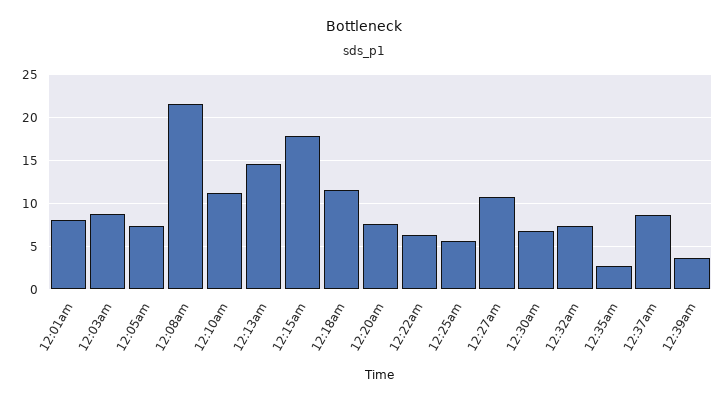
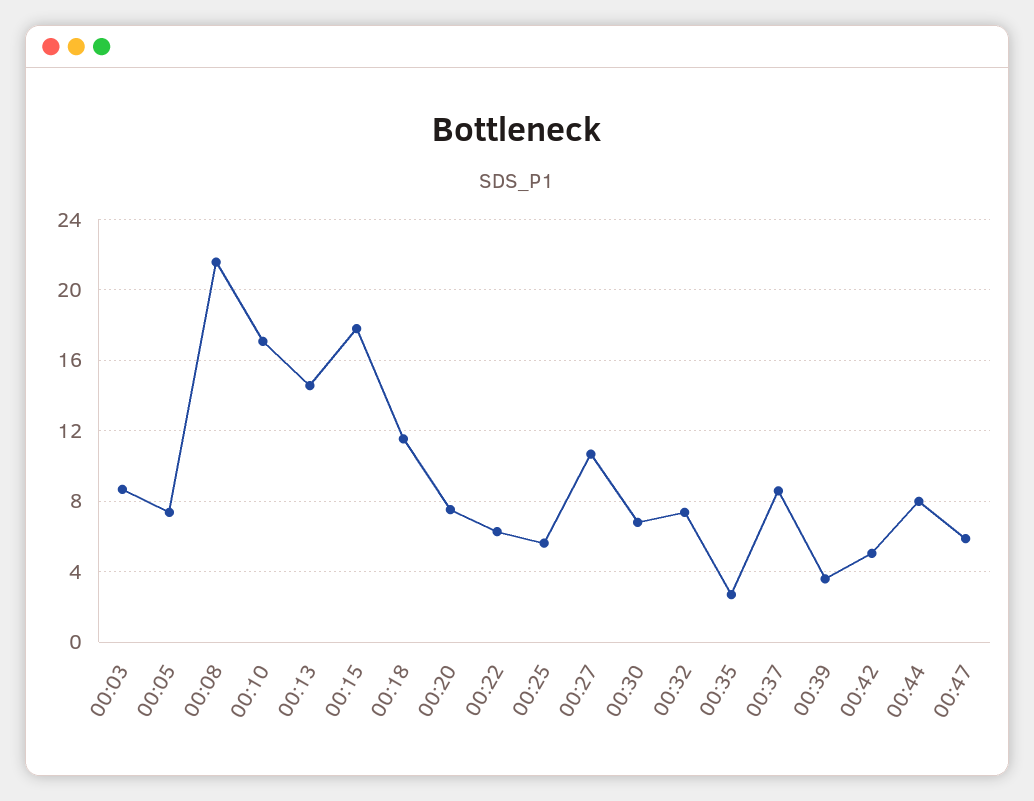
12:01am: 8 -> none
12:10am: 11 -> 17
00:42: none -> 5
00:44: none -> 8
00:47: none -> 6

